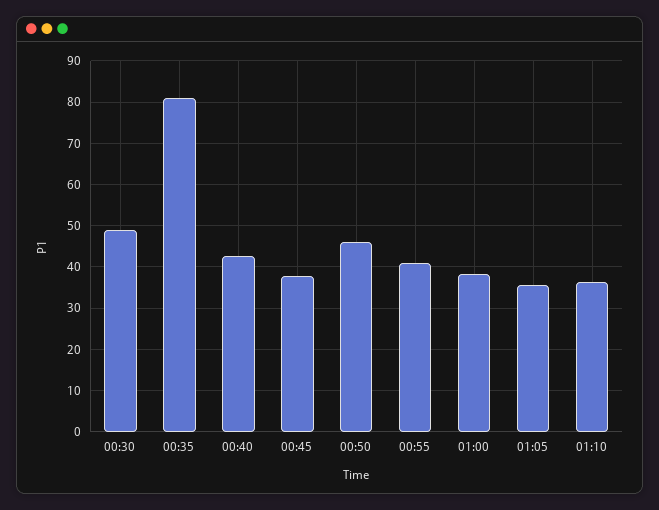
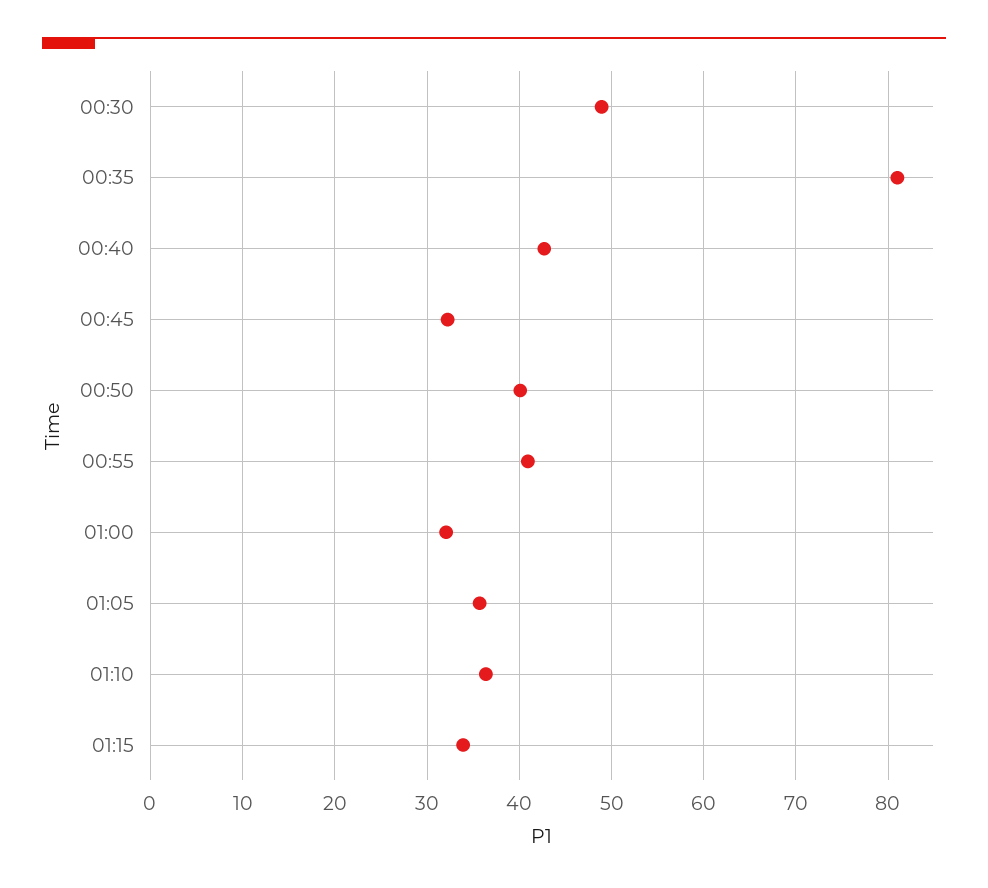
00:45: 38 -> 32
00:50: 46 -> 40
01:00: 38 -> 32
01:15: none -> 34

